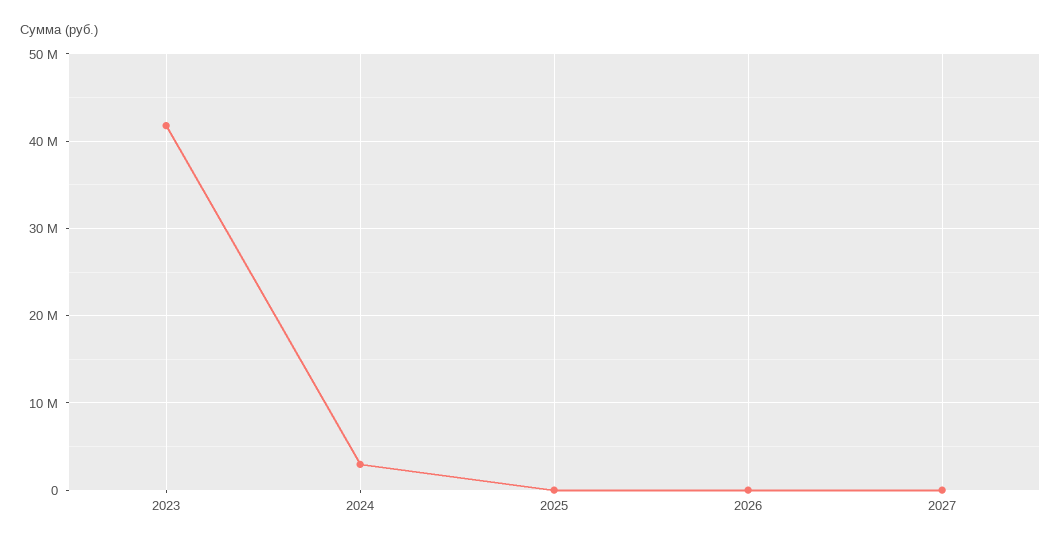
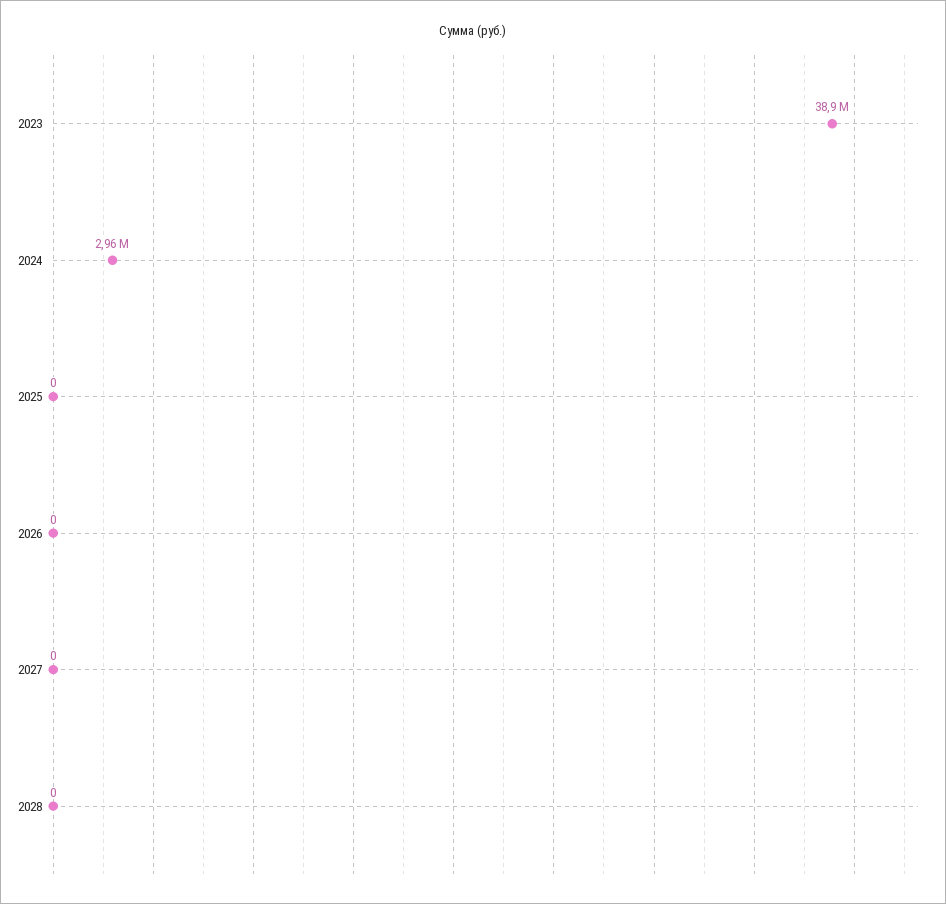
2023: 42000000 -> 38900000
2028: none -> 0

